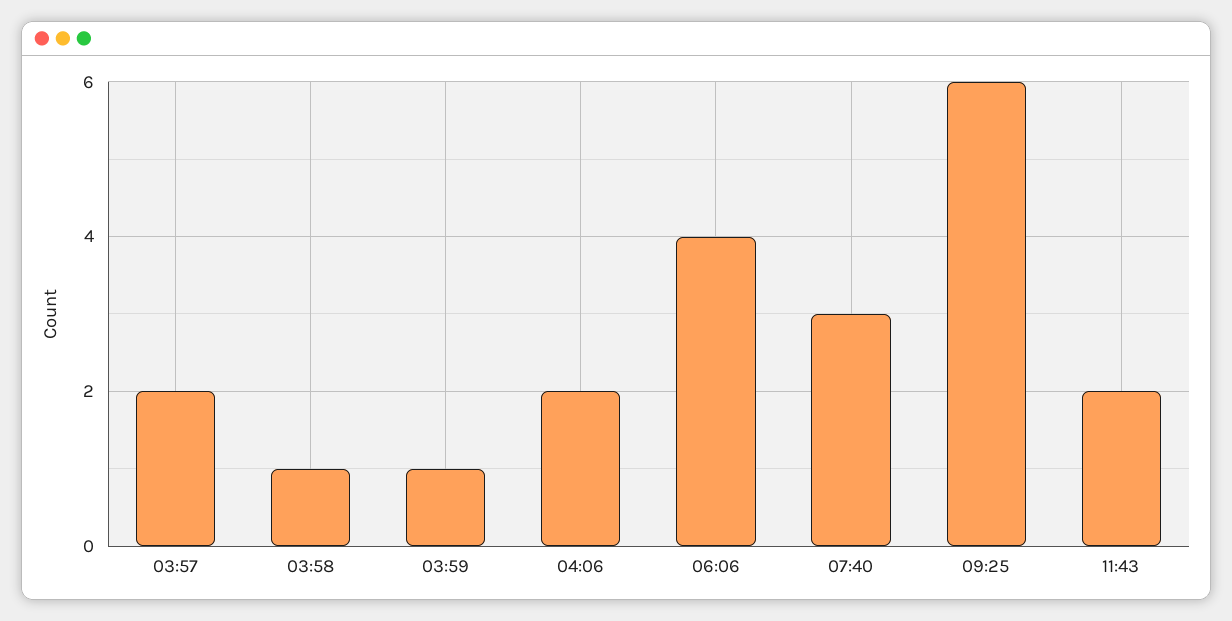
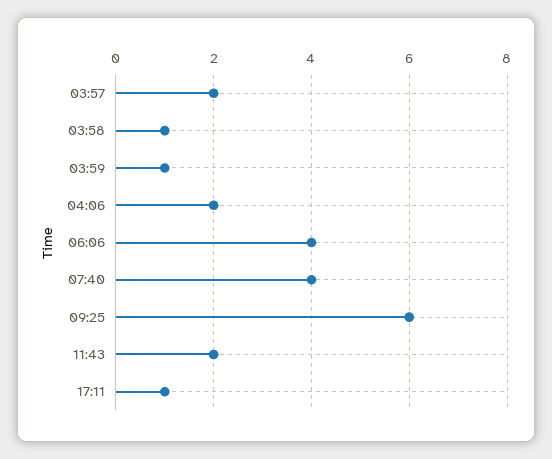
07:40: 3 -> 4
17:11: none -> 1

